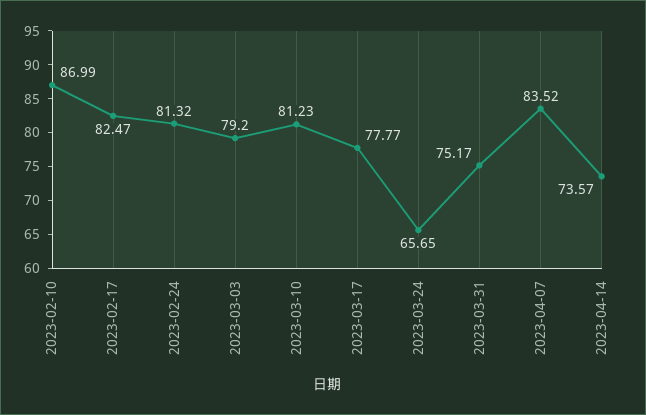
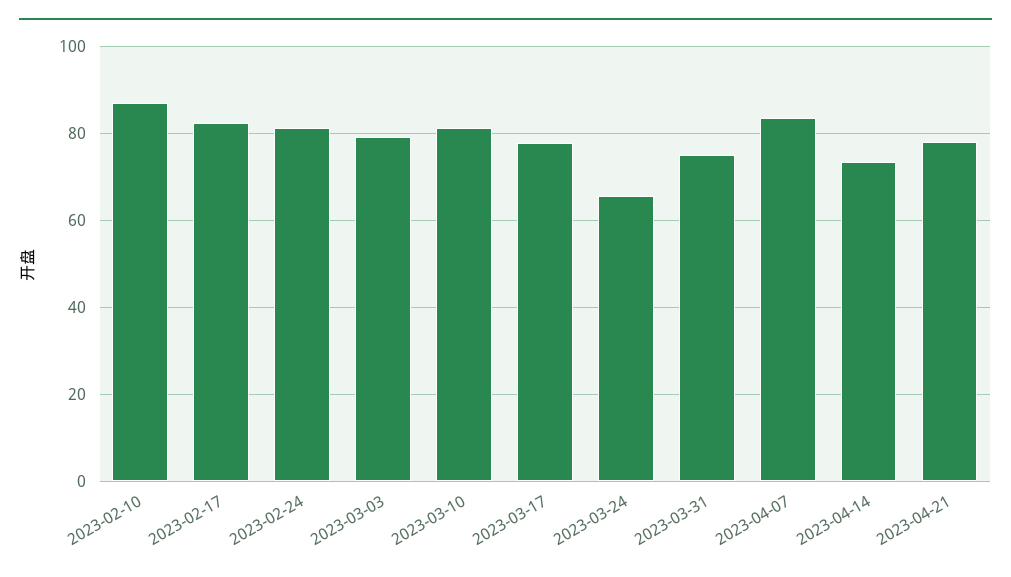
2023-04-21: none -> 78

